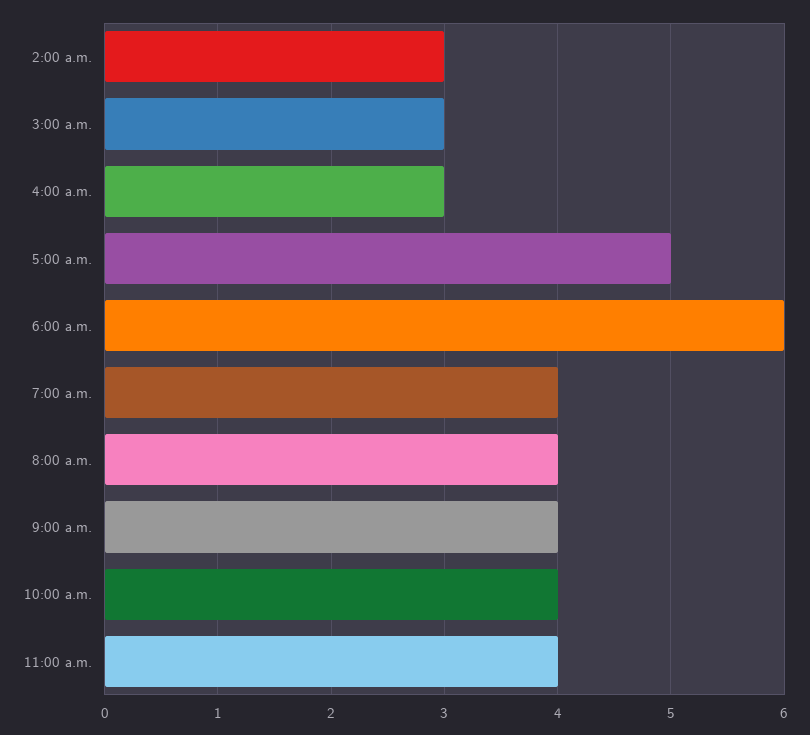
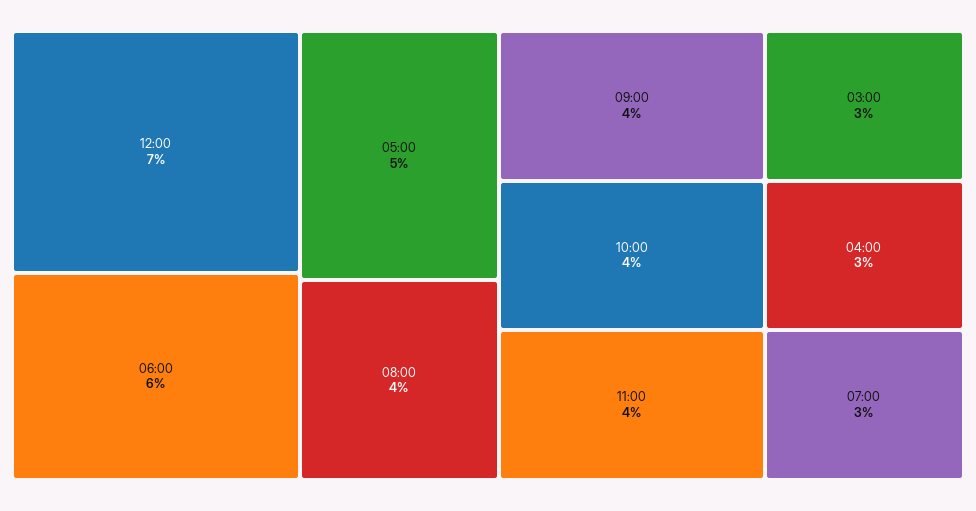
2:00 a.m.: 3 -> none
7:00 a.m.: 4 -> 3
12:00: none -> 7

